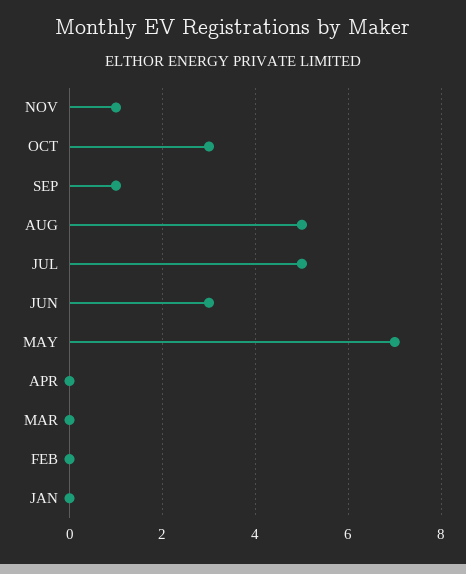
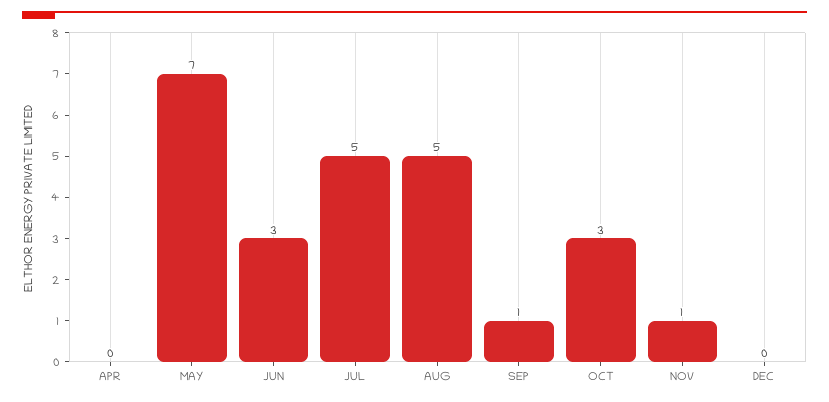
MAR: 0 -> none
FEB: 0 -> none
JAN: 0 -> none
DEC: none -> 0

